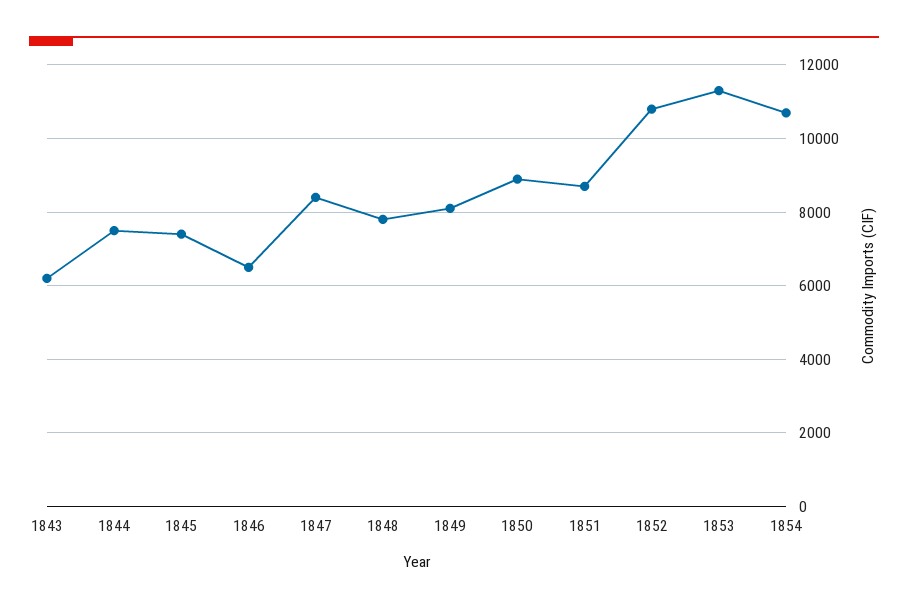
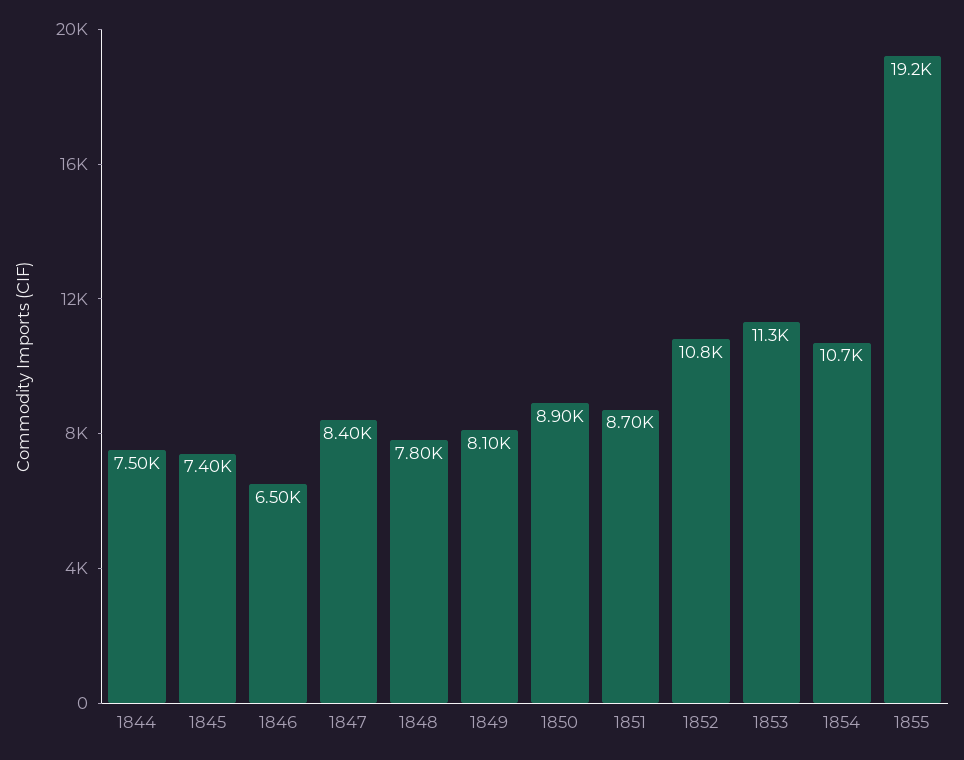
1843: 6200 -> none
1855: none -> 19200

